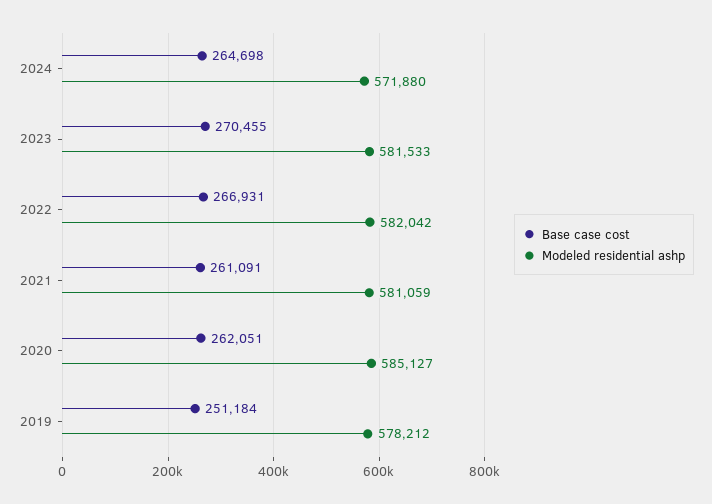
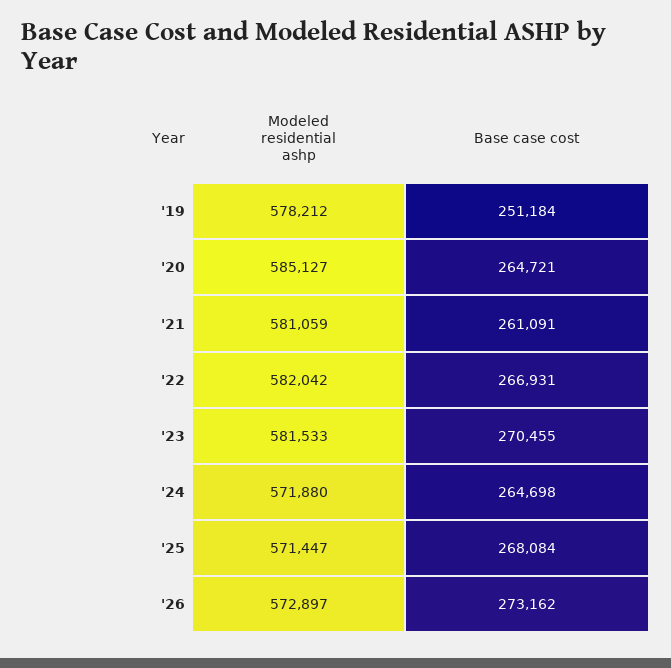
Base case cost, 2020: 262051 -> 264721
Modeled residential ashp, '25: none -> 571447
Base case cost, '25: none -> 268084
Modeled residential ashp, '26: none -> 572897
Base case cost, '26: none -> 273162

